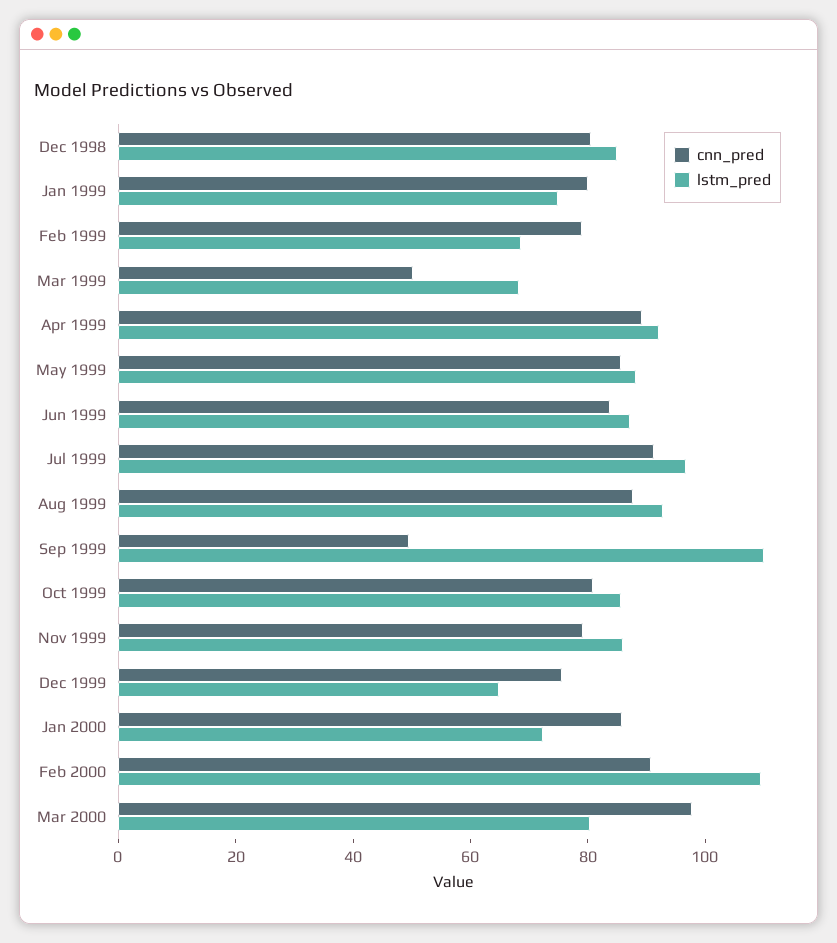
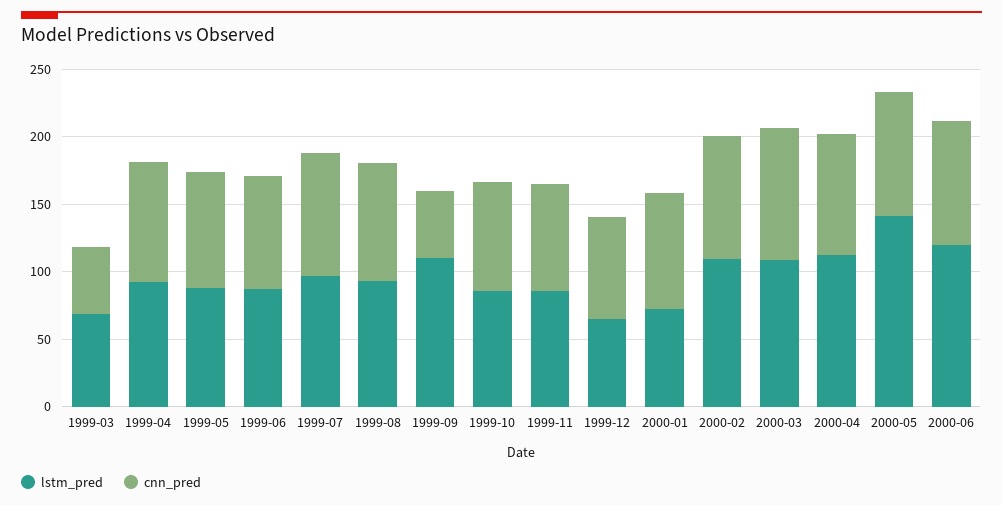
cnn_pred, Dec 1998: 80 -> none
lstm_pred, Dec 1998: 85 -> none
cnn_pred, Jan 1999: 80 -> none
lstm_pred, Jan 1999: 75 -> none
cnn_pred, Feb 1999: 80 -> none
lstm_pred, Feb 1999: 70 -> none
lstm_pred, Mar 2000: 80 -> 110
lstm_pred, 2000-04: none -> 110
cnn_pred, 2000-04: none -> 90
lstm_pred, 2000-05: none -> 140
cnn_pred, 2000-05: none -> 90
lstm_pred, 2000-06: none -> 120
cnn_pred, 2000-06: none -> 90

